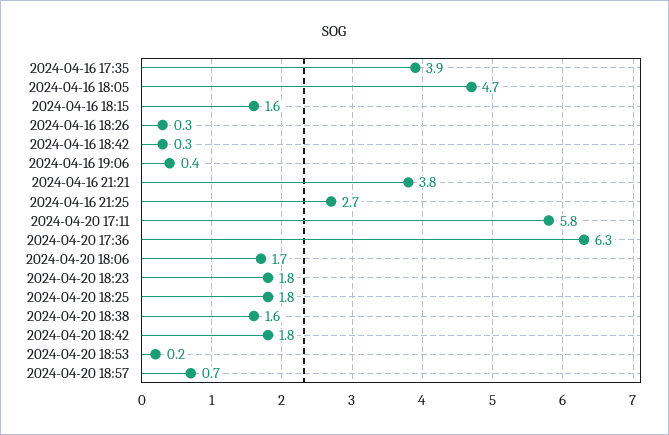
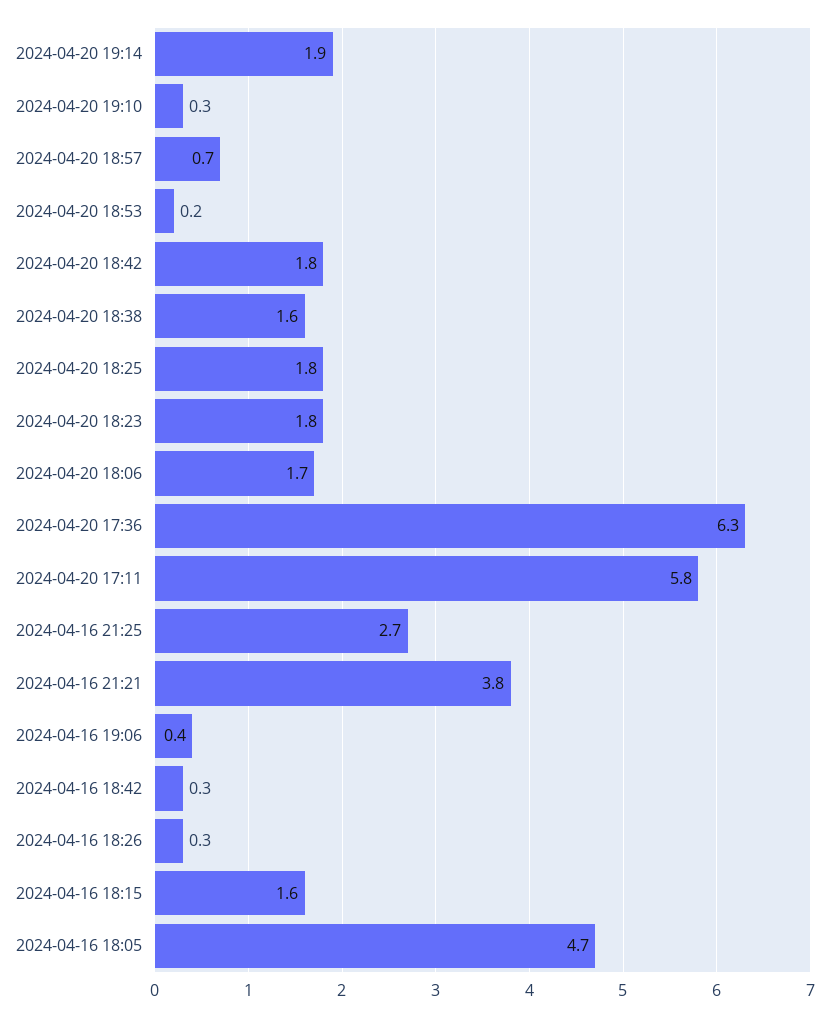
2024-04-16 17:35: 3.9 -> none
2024-04-20 19:14: none -> 1.9
2024-04-20 19:10: none -> 0.3

